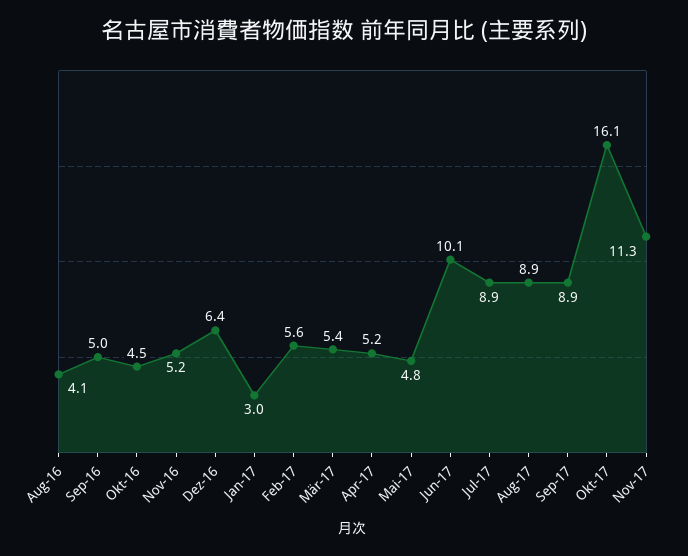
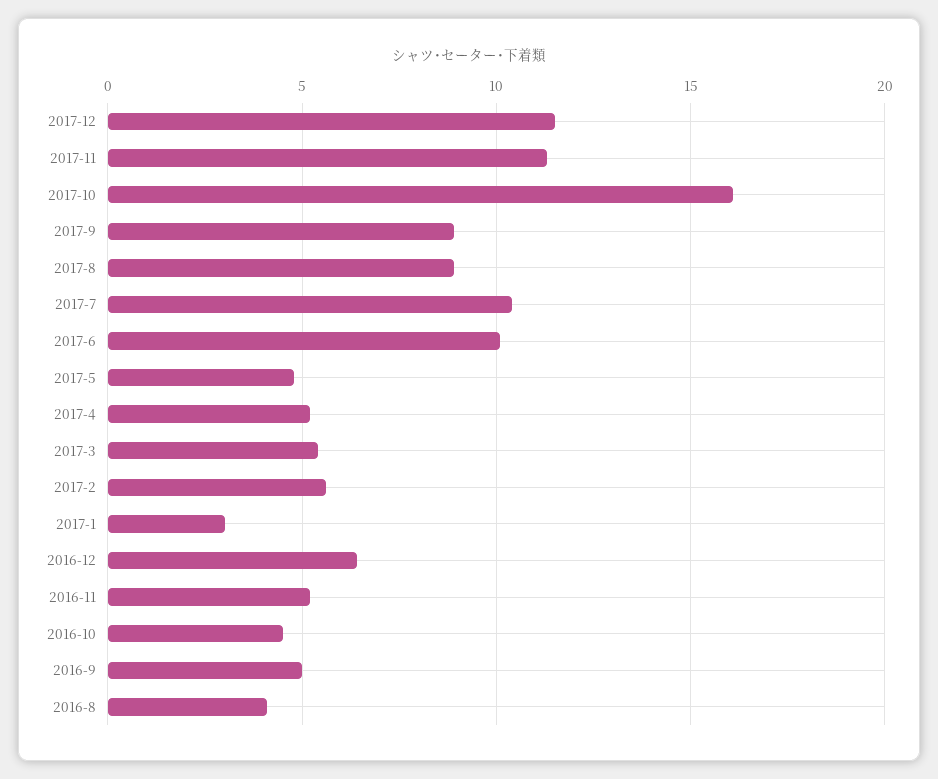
Jul-17: 8.9 -> 10.5
2017-12: none -> 11.5

